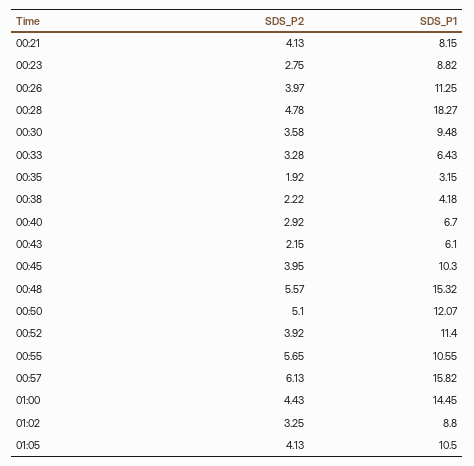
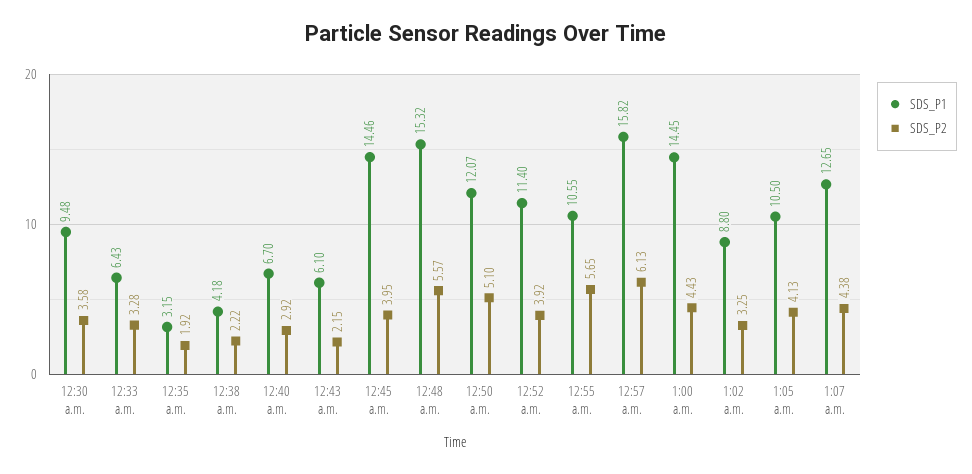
SDS_P2, 00:21: 4.13 -> none
SDS_P1, 00:21: 8.15 -> none
SDS_P2, 00:23: 2.75 -> none
SDS_P1, 00:23: 8.82 -> none
SDS_P2, 00:26: 3.97 -> none
SDS_P1, 00:26: 11.25 -> none
SDS_P2, 00:28: 4.78 -> none
SDS_P1, 00:28: 18.27 -> none
SDS_P1, 00:45: 10.3 -> 14.46
SDS_P1, 1:07 a.m.: none -> 12.65
SDS_P2, 1:07 a.m.: none -> 4.38

